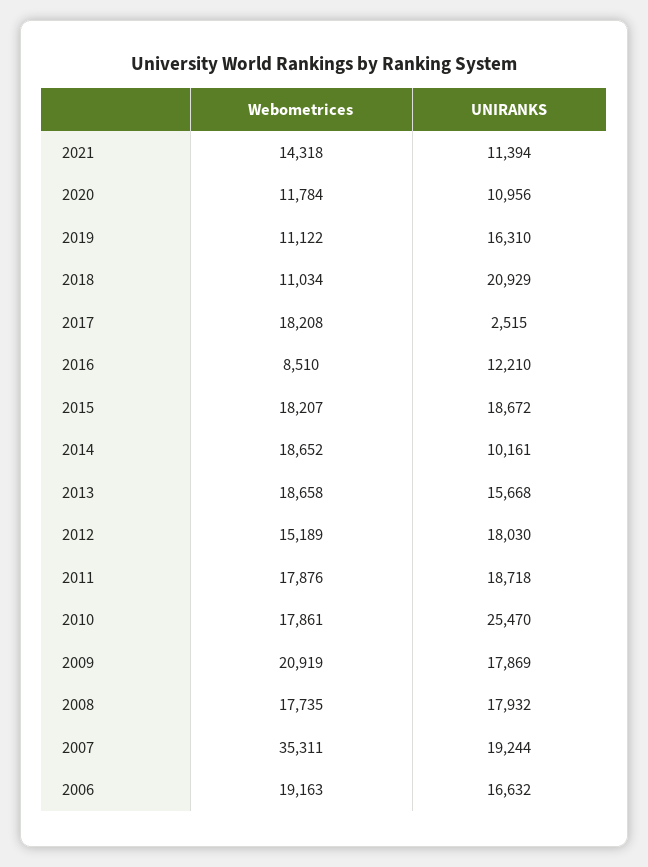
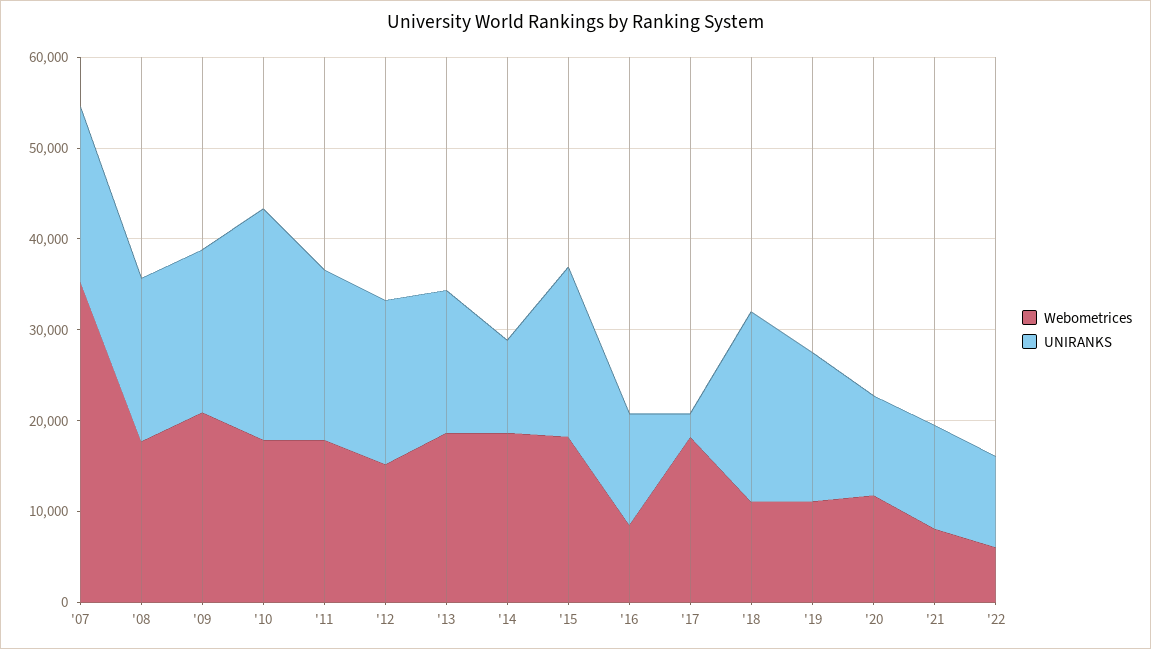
Webometrices, 2021: 14318 -> 8000
Webometrices, 2006: 19163 -> none
UNIRANKS, 2006: 16632 -> none
Webometrices, '22: none -> 6000
UNIRANKS, '22: none -> 10000

